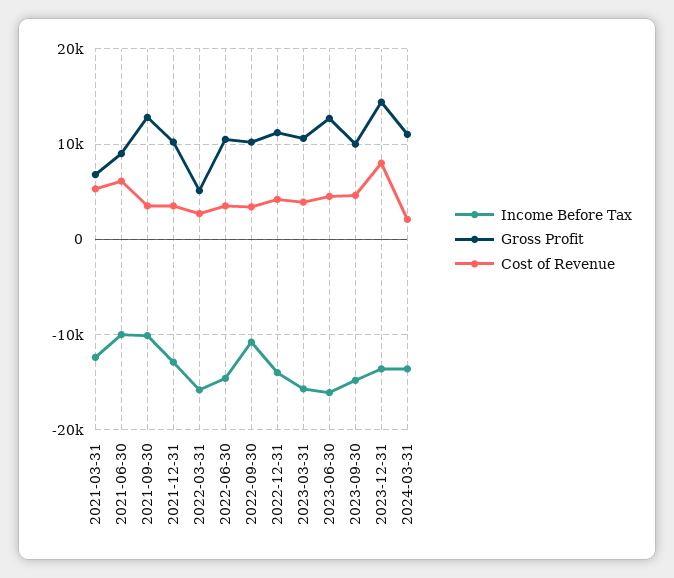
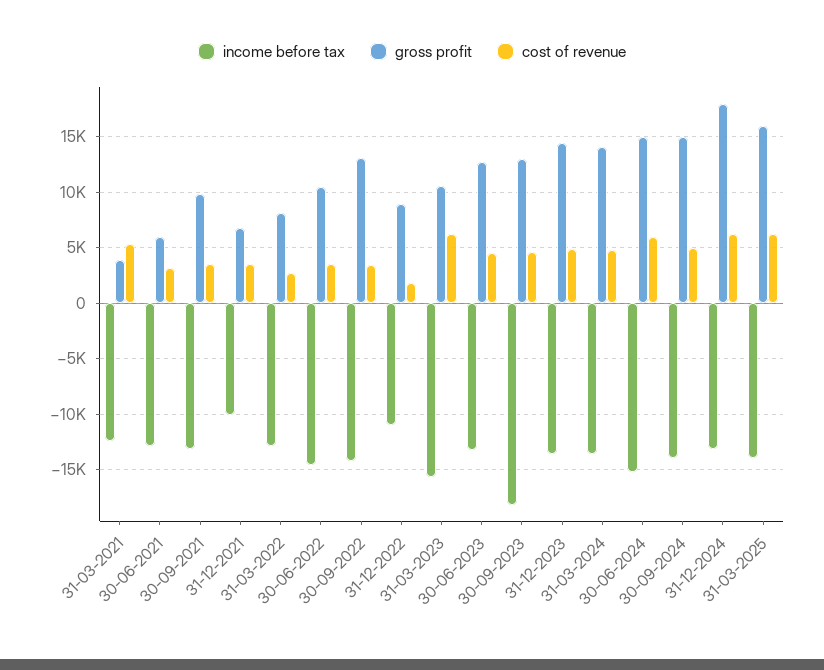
Gross Profit, 2021-03-31: 7000 -> 4000
Income Before Tax, 2021-06-30: -10000 -> -13000
Gross Profit, 2021-06-30: 9000 -> 6000
Cost of Revenue, 2021-06-30: 6000 -> 3000
Income Before Tax, 2021-09-30: -10000 -> -13000
Gross Profit, 2021-09-30: 13000 -> 10000
Income Before Tax, 2021-12-31: -13000 -> -10000
Gross Profit, 2021-12-31: 10000 -> 7000
Income Before Tax, 2022-03-31: -16000 -> -13000
Gross Profit, 2022-03-31: 5000 -> 8000
Income Before Tax, 2022-09-30: -11000 -> -14000
Gross Profit, 2022-09-30: 10000 -> 13000
Income Before Tax, 2022-12-31: -14000 -> -11000
Gross Profit, 2022-12-31: 11000 -> 9000
Cost of Revenue, 2022-12-31: 4000 -> 2000
Cost of Revenue, 2023-03-31: 4000 -> 6000
Income Before Tax, 2023-06-30: -16000 -> -13000
Income Before Tax, 2023-09-30: -15000 -> -18000
Gross Profit, 2023-09-30: 10000 -> 13000
Cost of Revenue, 2023-12-31: 8000 -> 5000
Gross Profit, 2024-03-31: 11000 -> 14000
Cost of Revenue, 2024-03-31: 2000 -> 5000
Income Before Tax, 30-06-2024: none -> -15000
Gross Profit, 30-06-2024: none -> 15000
Cost of Revenue, 30-06-2024: none -> 6000
Income Before Tax, 30-09-2024: none -> -14000
Gross Profit, 30-09-2024: none -> 15000
Cost of Revenue, 30-09-2024: none -> 5000
Income Before Tax, 31-12-2024: none -> -13000
Gross Profit, 31-12-2024: none -> 18000
Cost of Revenue, 31-12-2024: none -> 6000
Income Before Tax, 31-03-2025: none -> -14000
Gross Profit, 31-03-2025: none -> 16000
Cost of Revenue, 31-03-2025: none -> 6000

